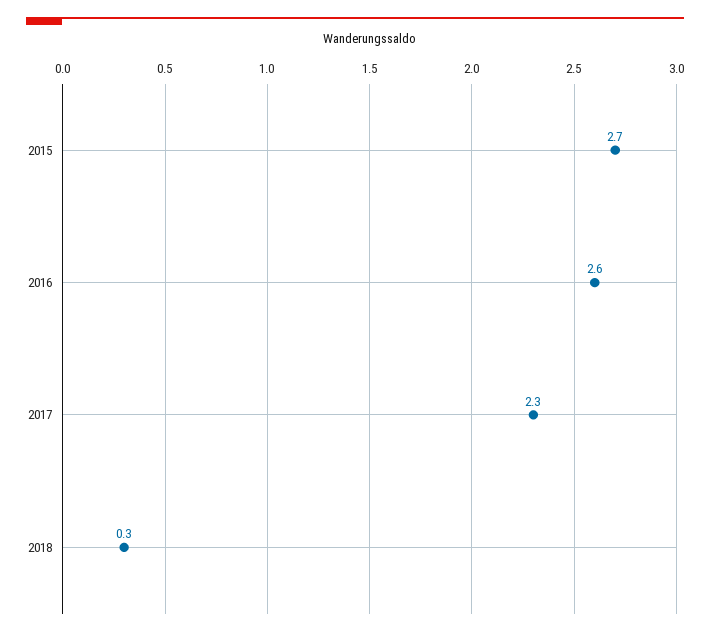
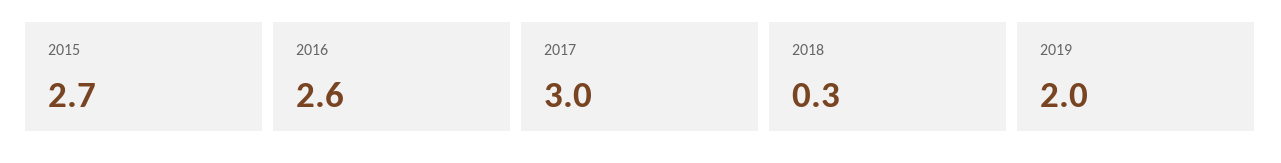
2017: 2.3 -> 3
2019: none -> 2

